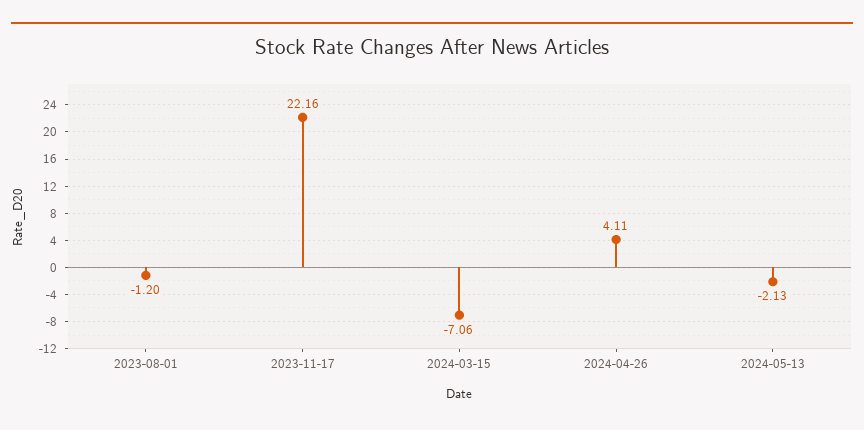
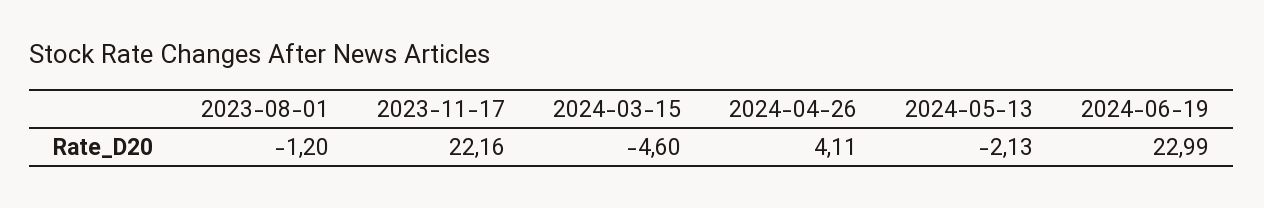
2024-03-15: -7.06 -> -4.6
2024-06-19: none -> 22.99

